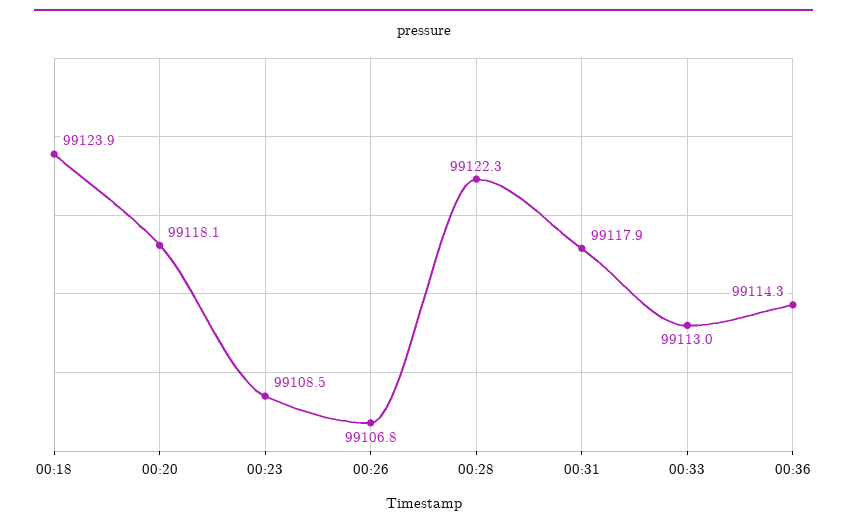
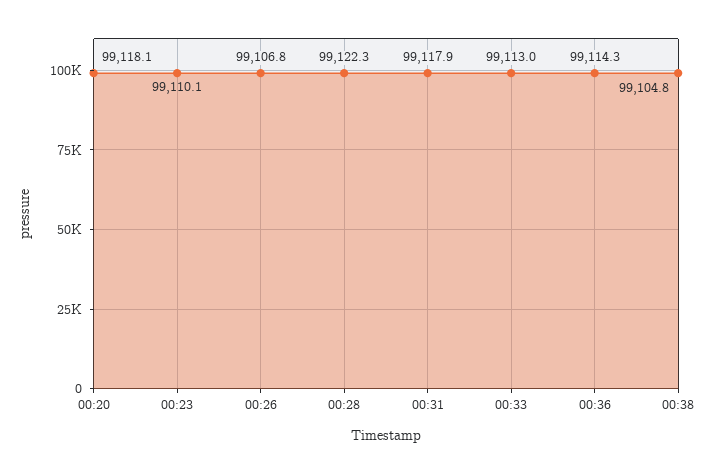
00:18: 99123.9 -> none
00:23: 99108.5 -> 99110.1
00:38: none -> 99104.8

